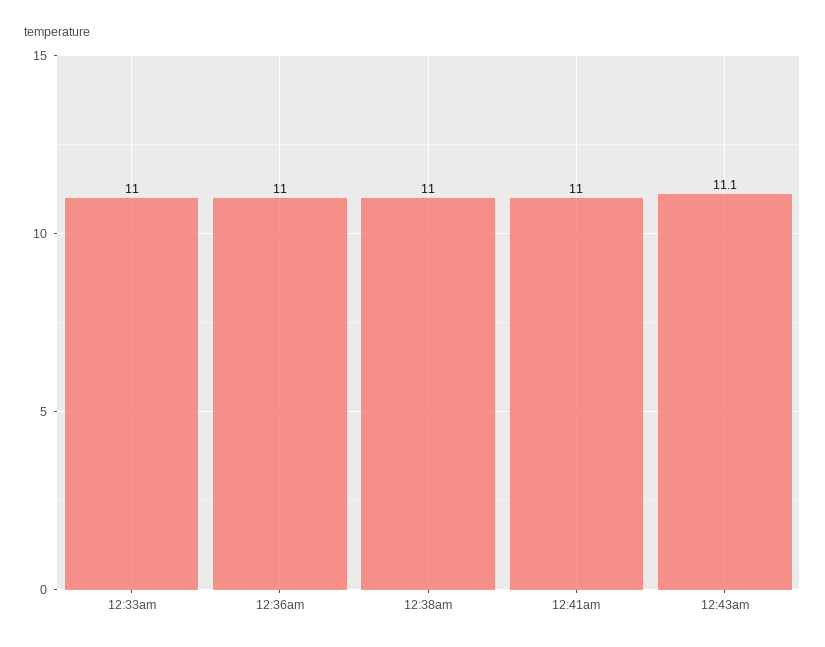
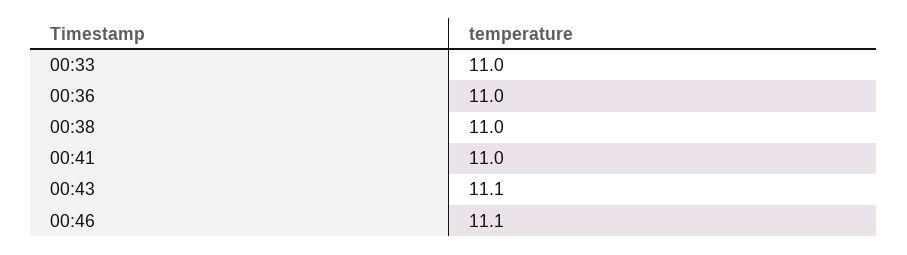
00:46: none -> 11.1

